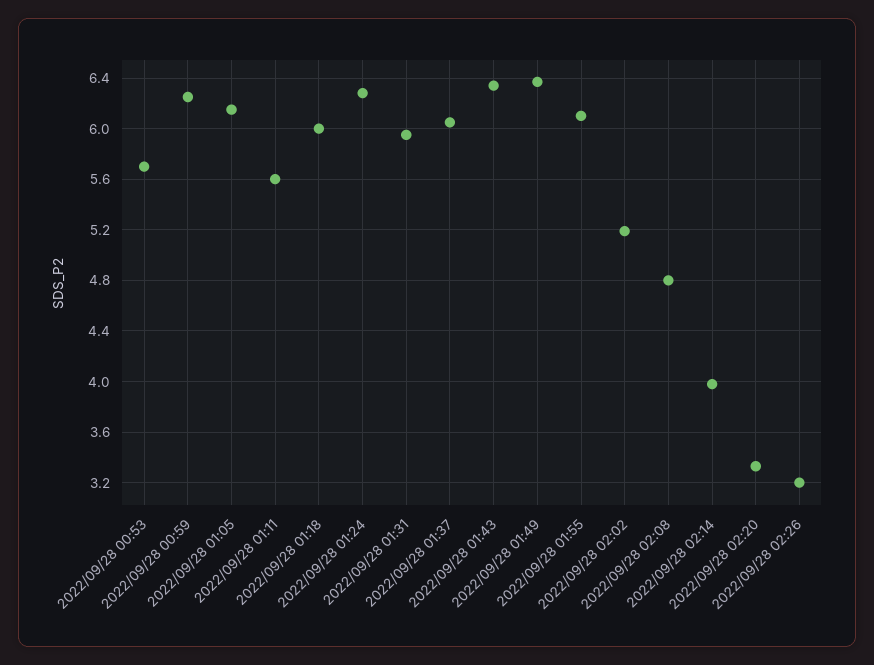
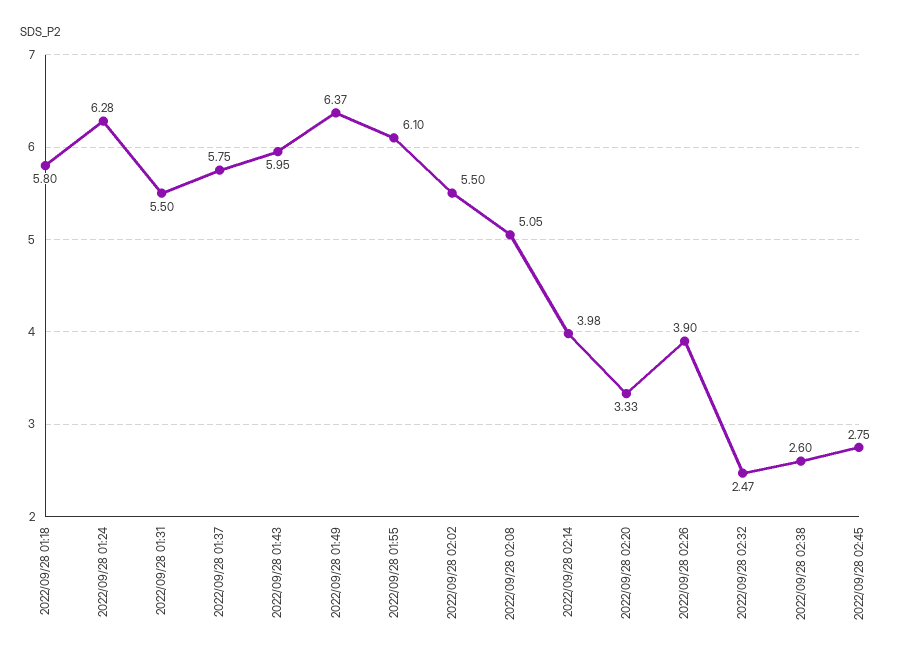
2022/09/28 00:53: 5.7 -> none
2022/09/28 00:59: 6.25 -> none
2022/09/28 01:05: 6.15 -> none
2022/09/28 01:11: 5.6 -> none
2022/09/28 01:18: 6 -> 5.8
2022/09/28 01:31: 5.95 -> 5.5
2022/09/28 01:37: 6.05 -> 5.75
2022/09/28 01:43: 6.35 -> 5.95
2022/09/28 02:02: 5.2 -> 5.5
2022/09/28 02:08: 4.8 -> 5.05
2022/09/28 02:26: 3.2 -> 3.9
2022/09/28 02:32: none -> 2.47
2022/09/28 02:38: none -> 2.6
2022/09/28 02:45: none -> 2.75

